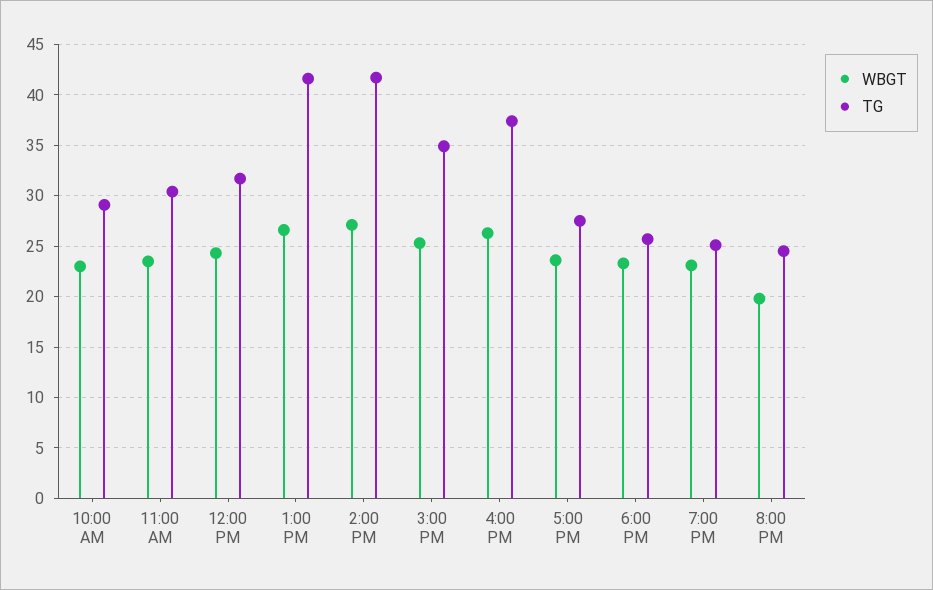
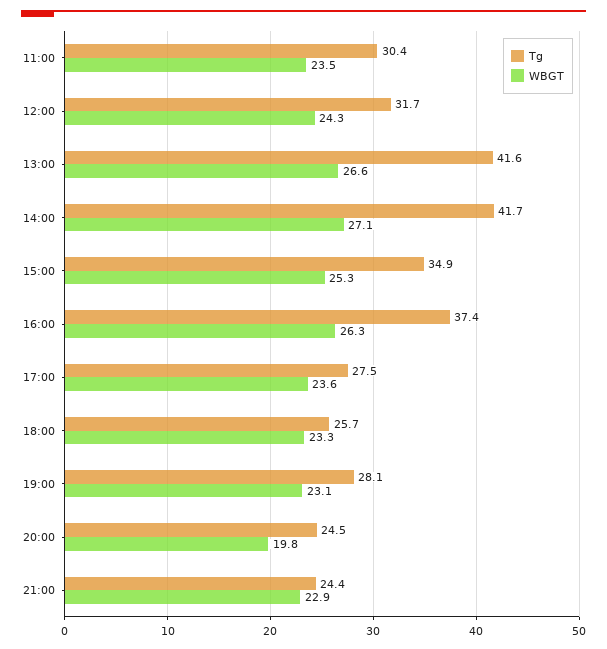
WBGT, 10:00 AM: 23 -> none
TG, 10:00 AM: 29 -> none
TG, 7:00 PM: 25 -> 28.1
TG, 21:00: none -> 24.4
WBGT, 21:00: none -> 22.9

